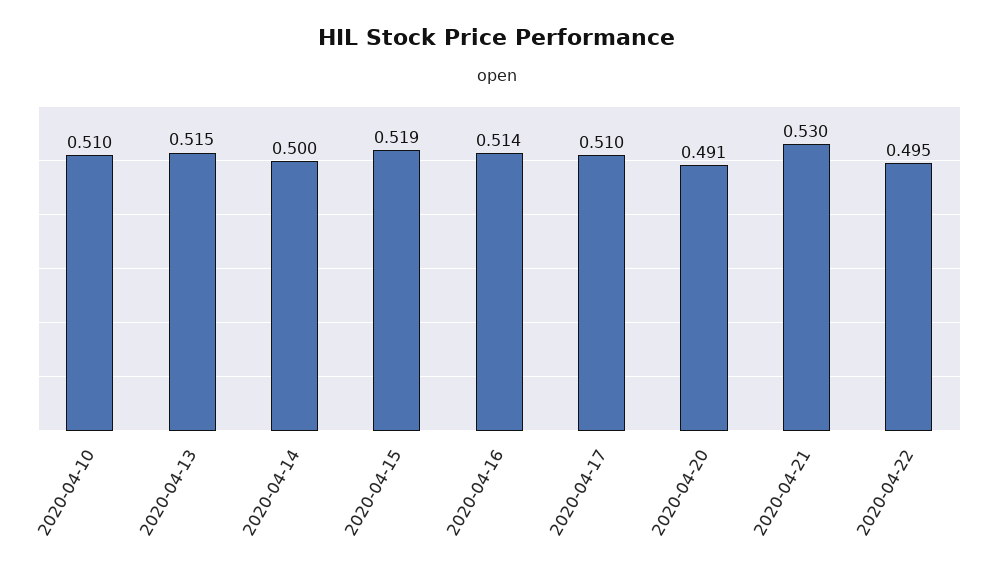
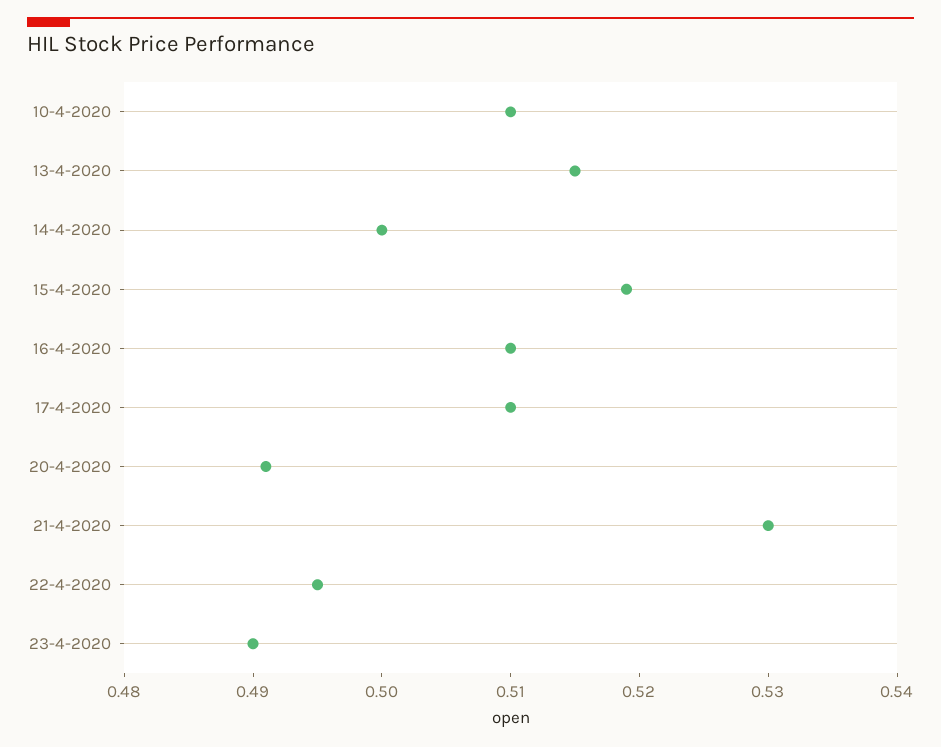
2020-04-16: 0.514 -> 0.51
23-4-2020: none -> 0.49

